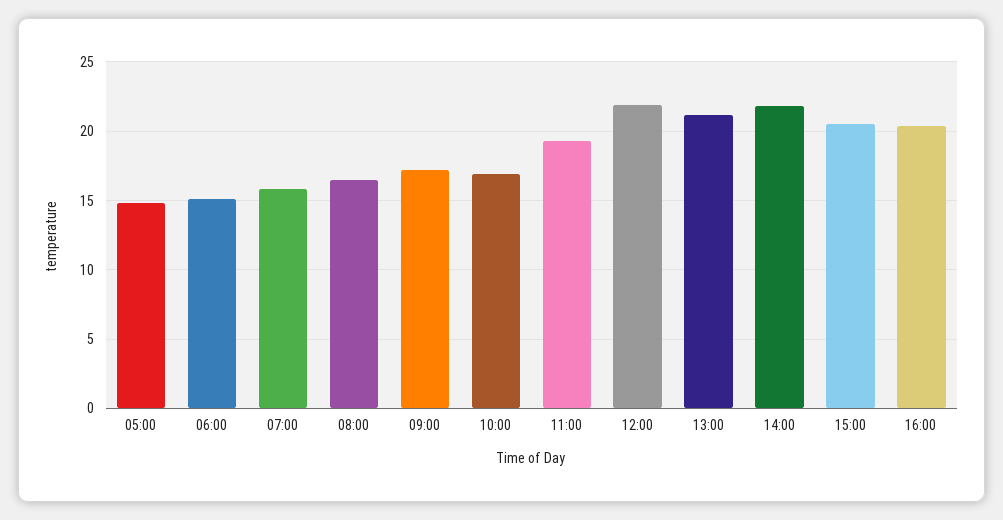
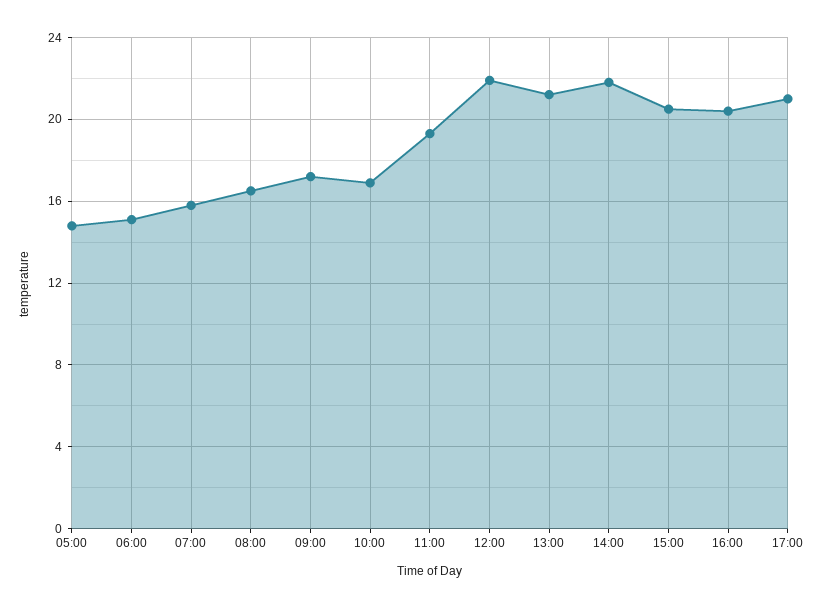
17:00: none -> 21

